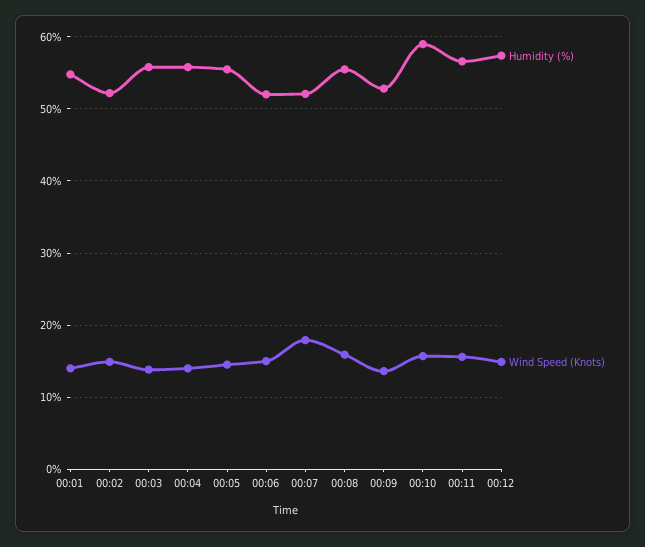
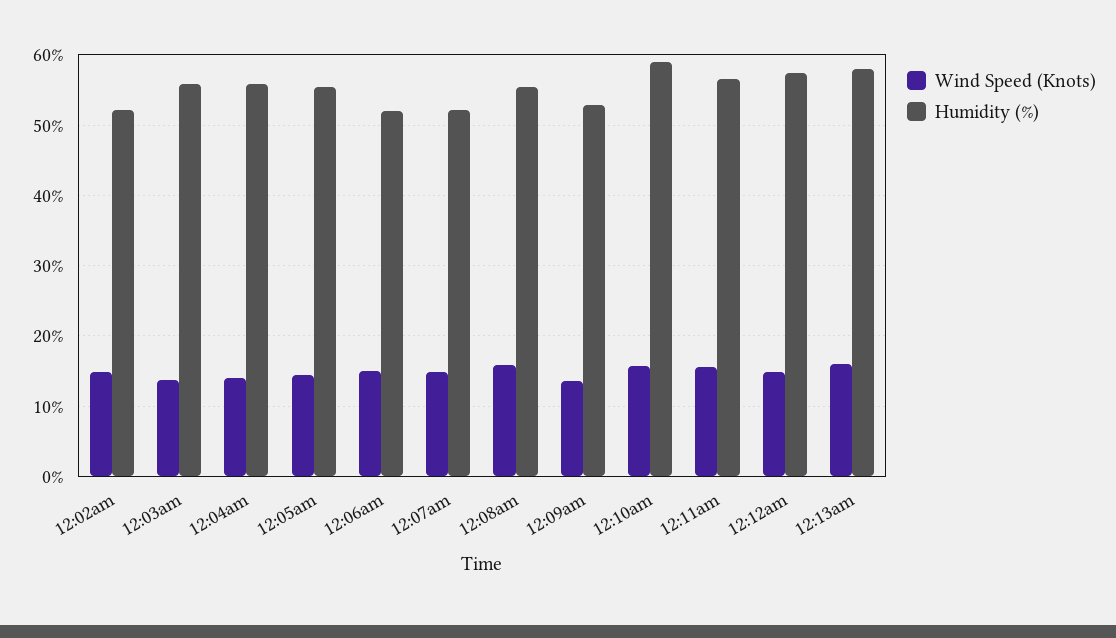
Humidity (%), 00:01: 55 -> none
Wind Speed (Knots), 00:01: 14 -> none
Wind Speed (Knots), 00:07: 18 -> 15
Wind Speed (Knots), 12:13am: none -> 16
Humidity (%), 12:13am: none -> 58

